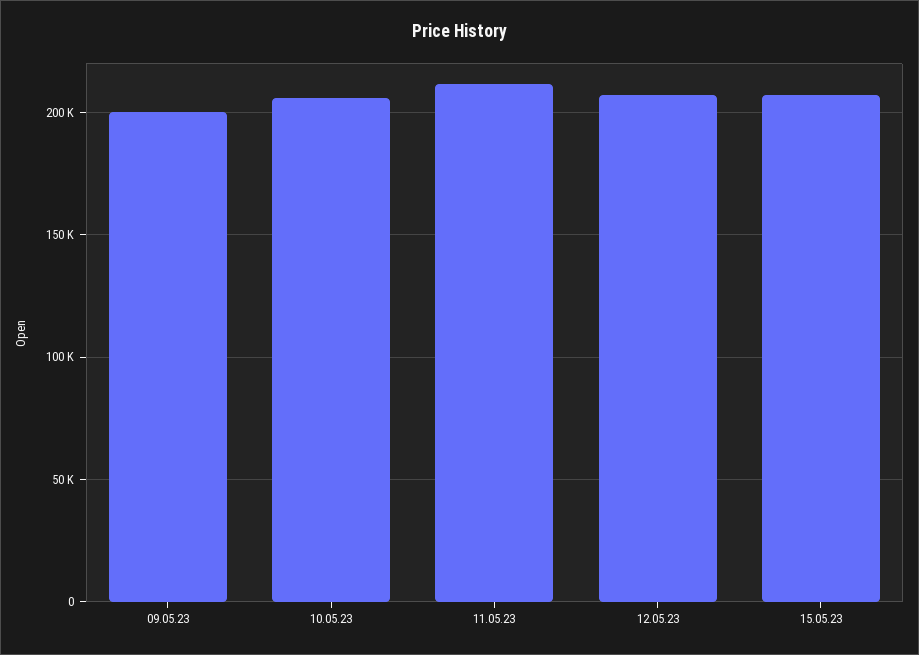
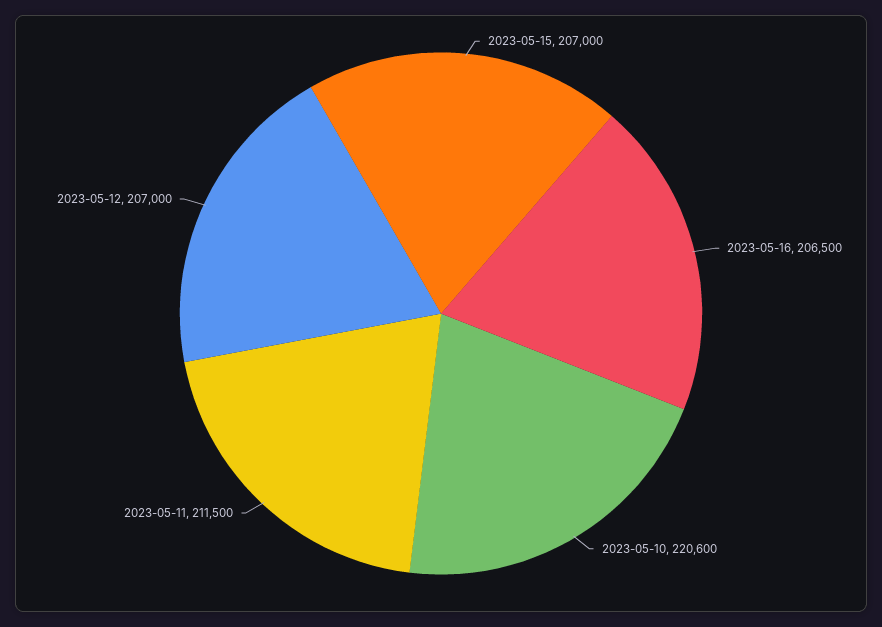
09.05.23: 200000 -> none
10.05.23: 205000 -> 220600
2023-05-16: none -> 206500

